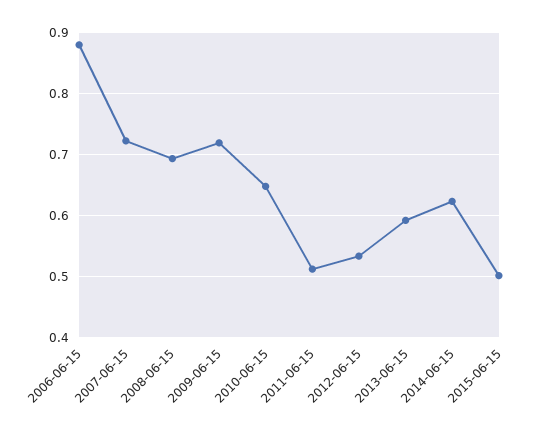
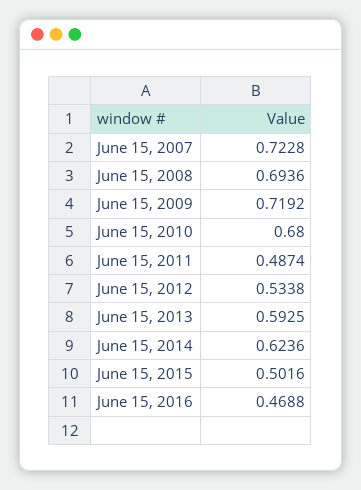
2006-06-15: 0.88 -> none
2010-06-15: 0.65 -> 0.68
2011-06-15: 0.51 -> 0.4874
June 15, 2016: none -> 0.4688

